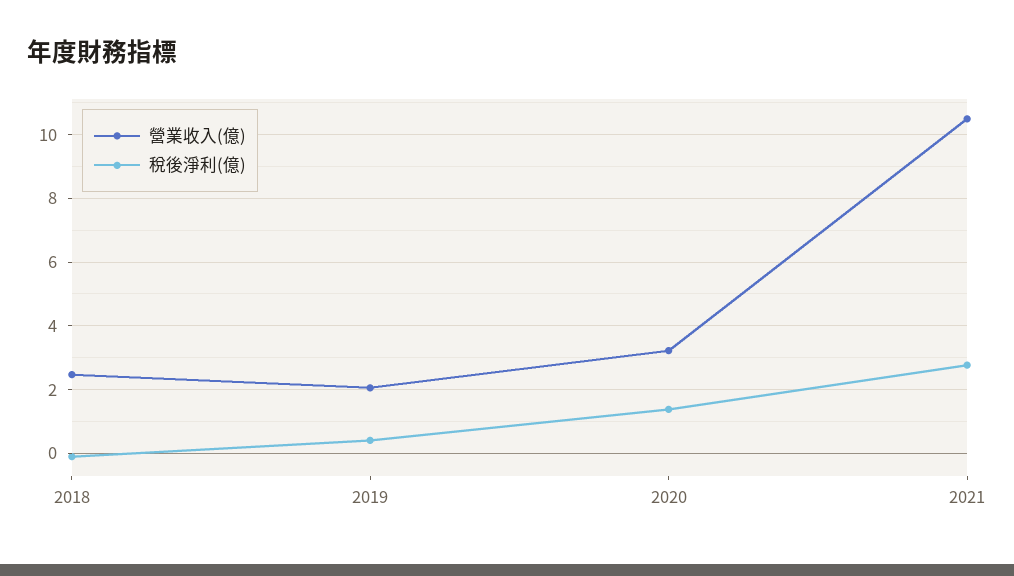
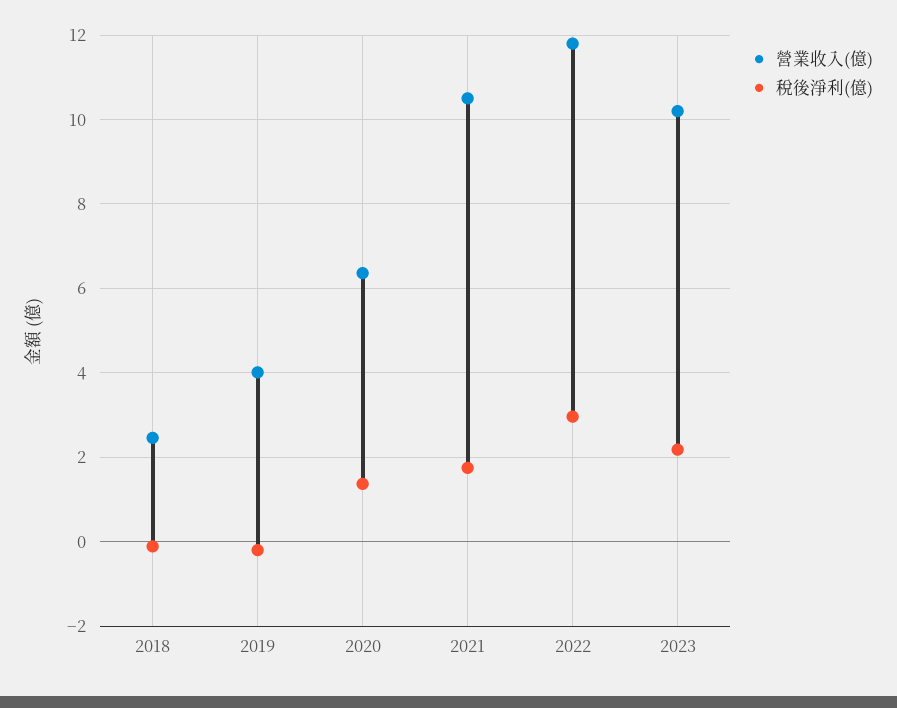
營業收入(億), 2019: 2 -> 4
稅後淨利(億), 2019: 0.4 -> -0.2
營業收入(億), 2020: 3.2 -> 6.4
稅後淨利(億), 2021: 2.8 -> 1.8
營業收入(億), 2022: none -> 11.8
稅後淨利(億), 2022: none -> 3
營業收入(億), 2023: none -> 10.2
稅後淨利(億), 2023: none -> 2.2

